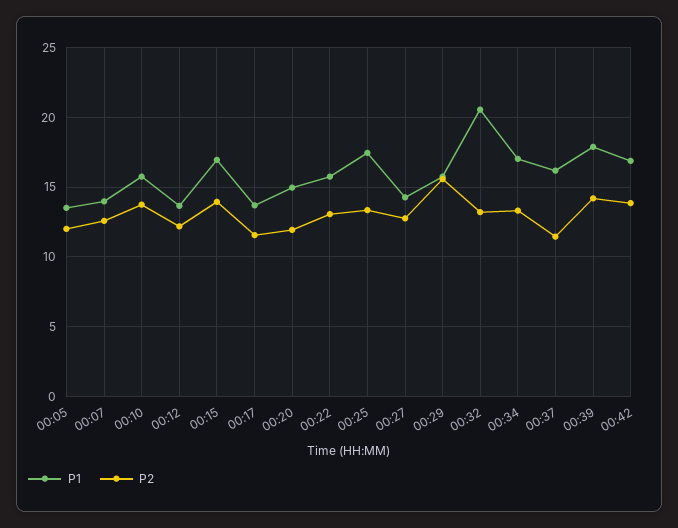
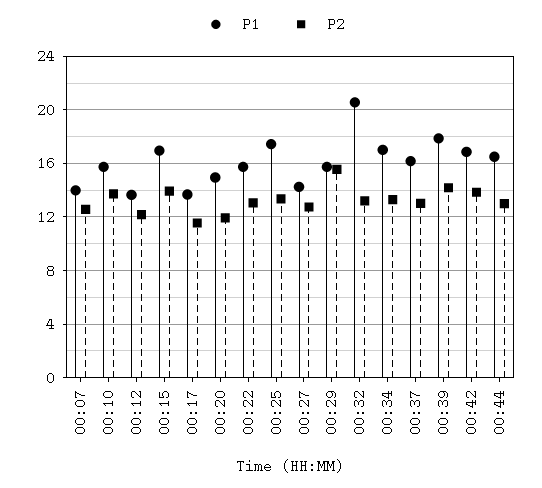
P1, 00:05: 13.5 -> none
P2, 00:05: 12 -> none
P2, 00:37: 11.5 -> 13
P1, 00:44: none -> 16.5
P2, 00:44: none -> 13

